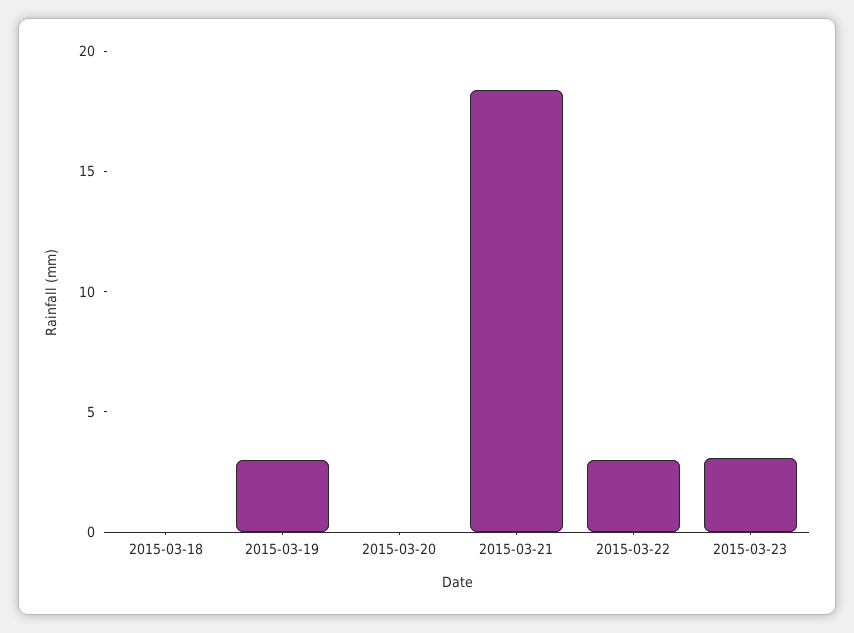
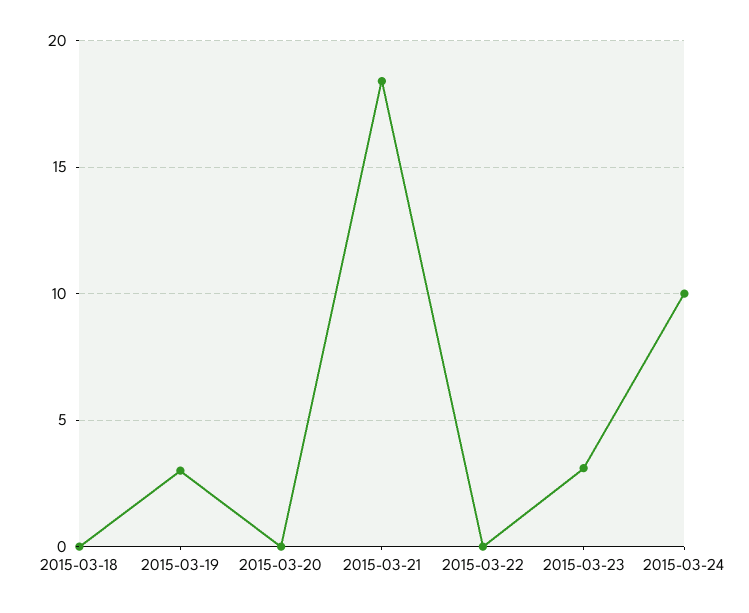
2015-03-22: 3 -> 0
2015-03-24: none -> 10

